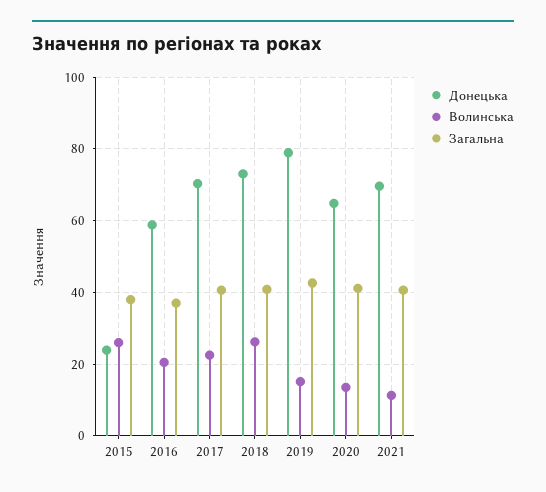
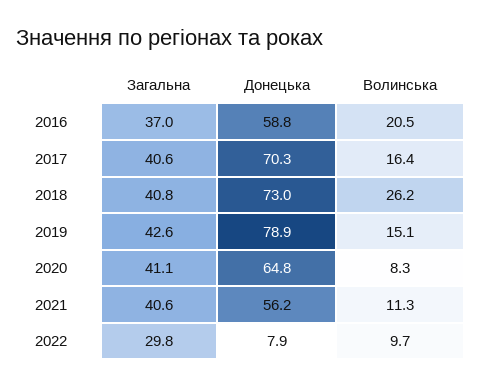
Донецька, 2015: 24 -> none
Волинська, 2015: 26 -> none
Загальна, 2015: 38 -> none
Волинська, 2017: 22 -> 16.4
Волинська, 2020: 14 -> 8.3
Донецька, 2021: 70 -> 56.2
Загальна, 2022: none -> 29.8
Донецька, 2022: none -> 7.9
Волинська, 2022: none -> 9.7

